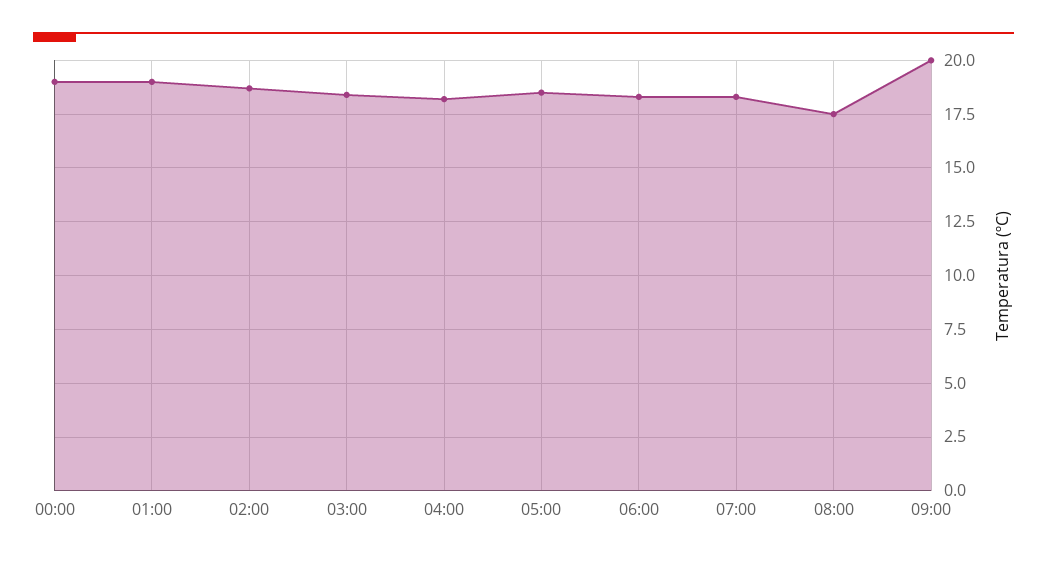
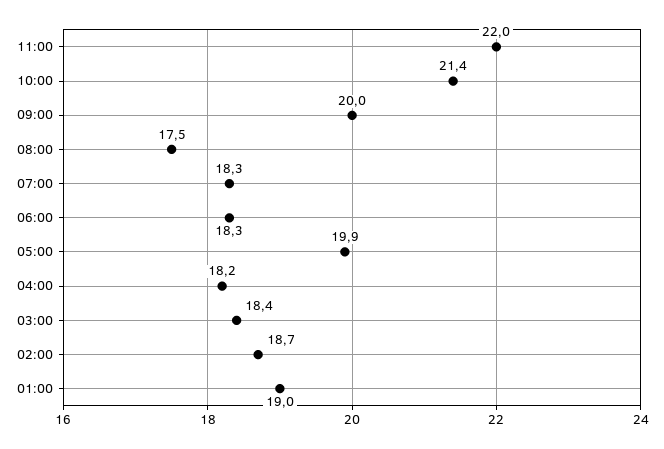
00:00: 19 -> none
05:00: 18.5 -> 19.9
11:00: none -> 22
10:00: none -> 21.4

